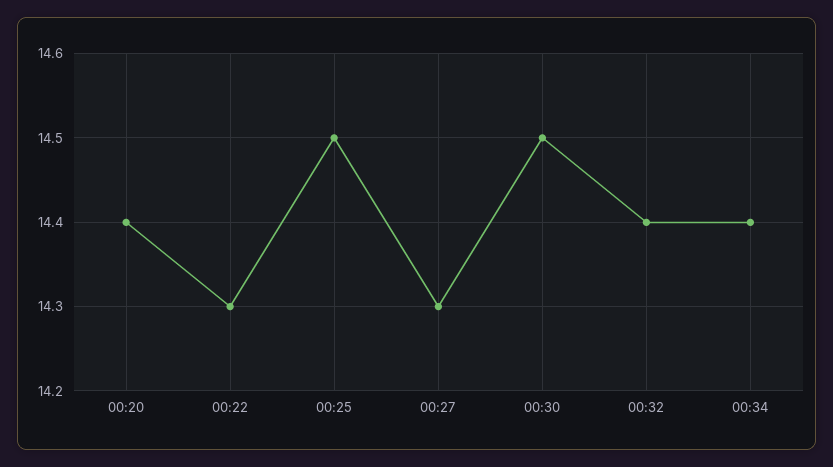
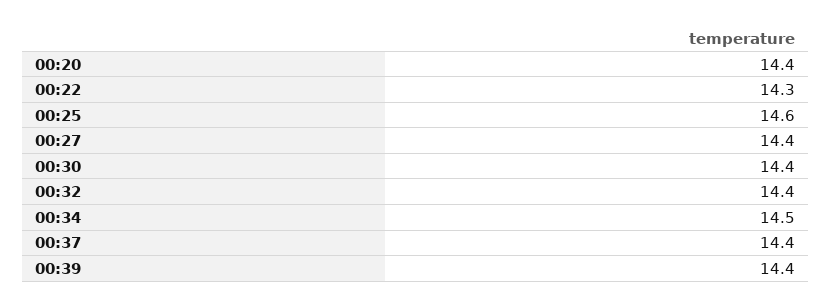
00:25: 14.5 -> 14.6
00:27: 14.3 -> 14.4
00:30: 14.5 -> 14.4
00:34: 14.4 -> 14.5
00:37: none -> 14.4
00:39: none -> 14.4

